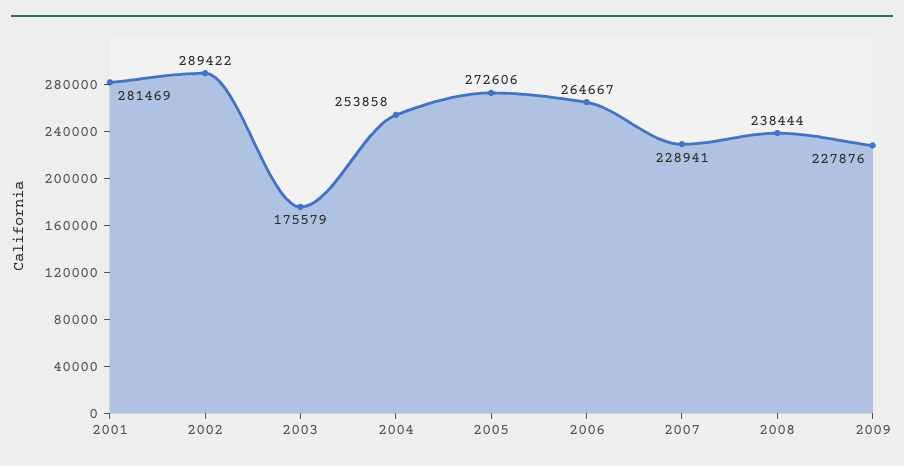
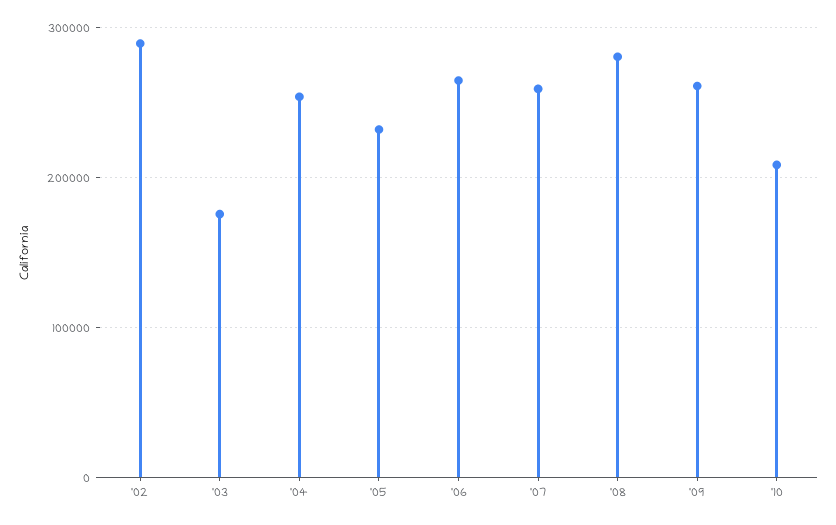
2001: 281469 -> none
2005: 272606 -> 230000
2007: 228941 -> 260000
2008: 238444 -> 280000
2009: 227876 -> 260000
'10: none -> 210000

